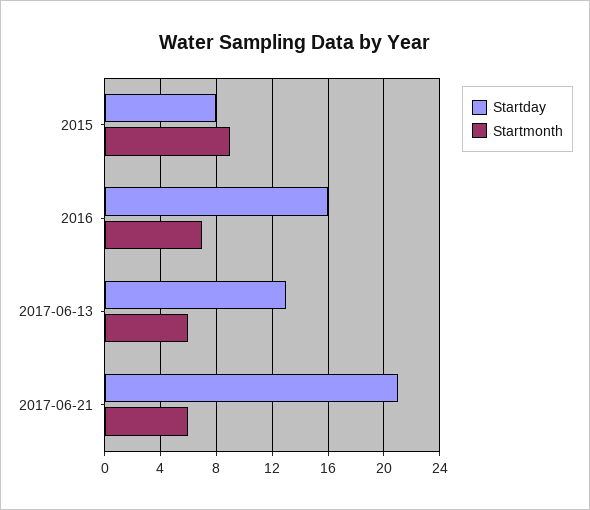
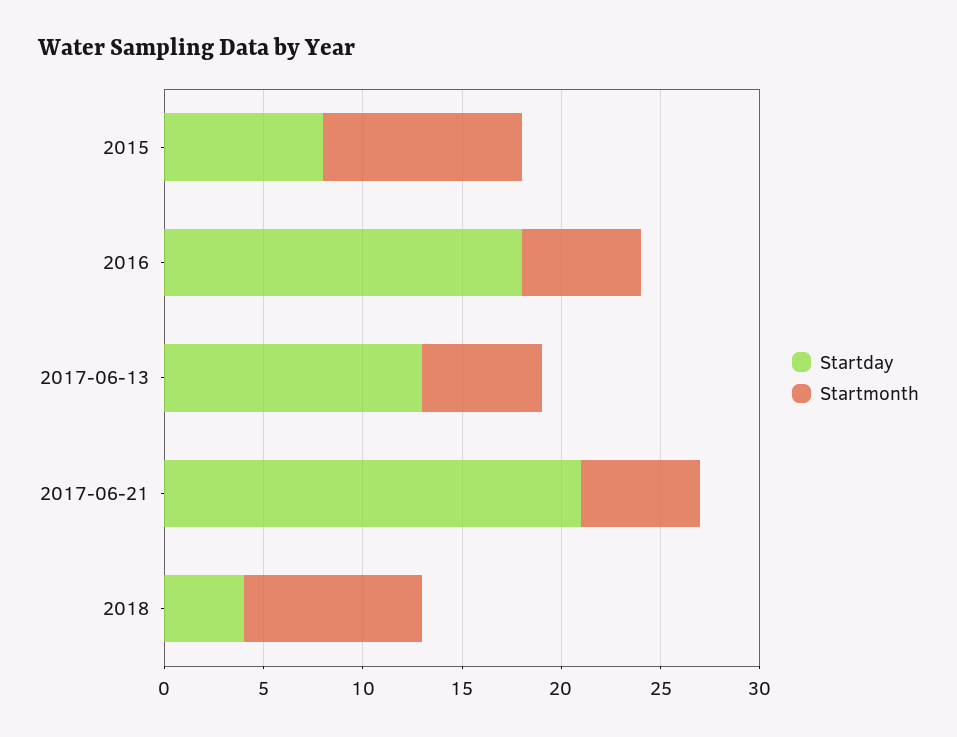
Startmonth, 2015: 9 -> 10
Startday, 2016: 16 -> 18
Startmonth, 2016: 7 -> 6
Startday, 2018: none -> 4
Startmonth, 2018: none -> 9

